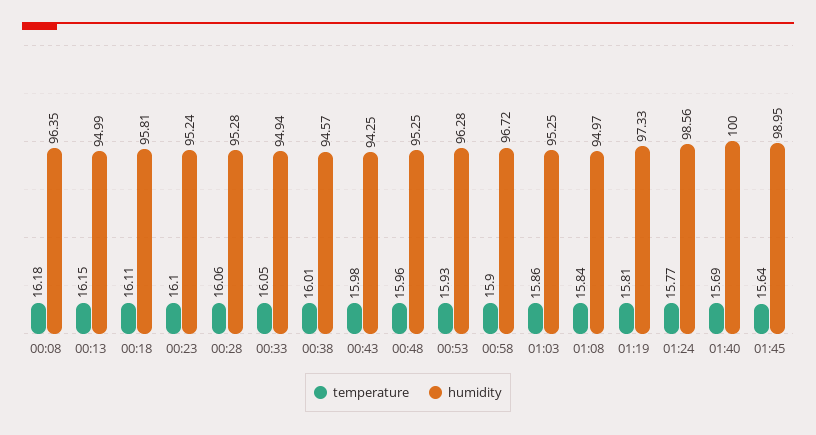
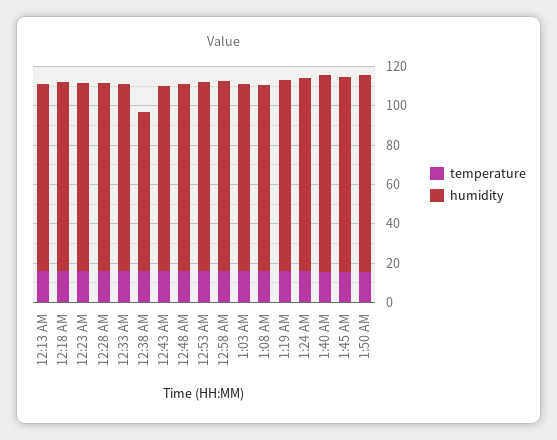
temperature, 00:08: 16.18 -> none
humidity, 00:08: 96.35 -> none
humidity, 00:38: 94.57 -> 80
temperature, 1:50 AM: none -> 15
humidity, 1:50 AM: none -> 100

